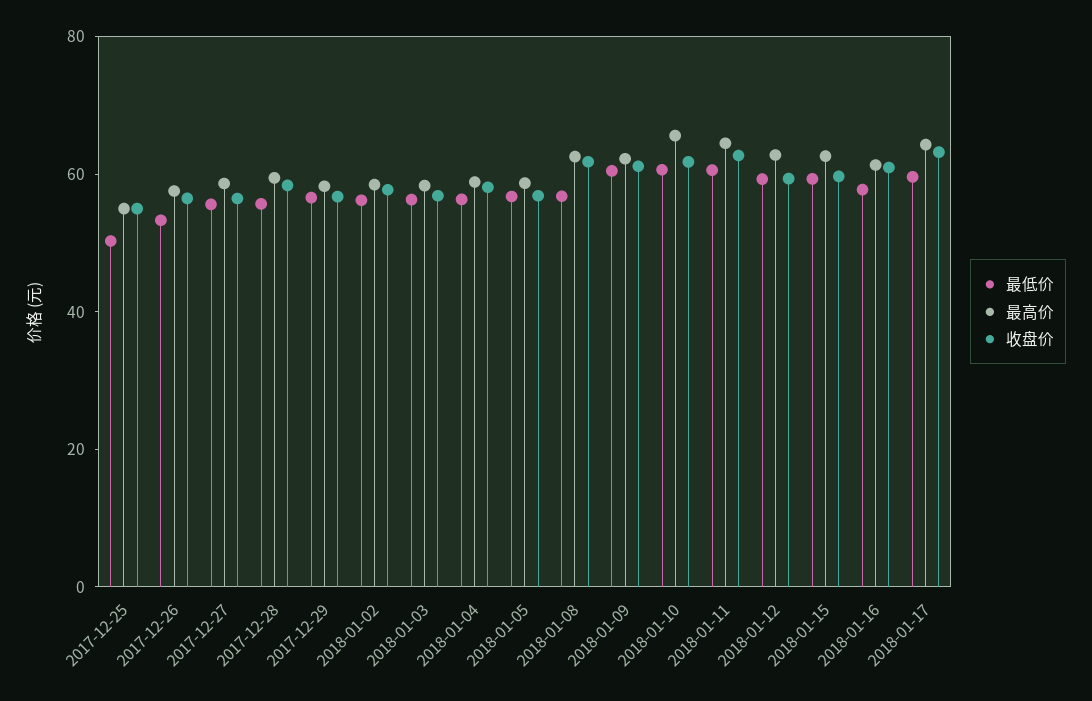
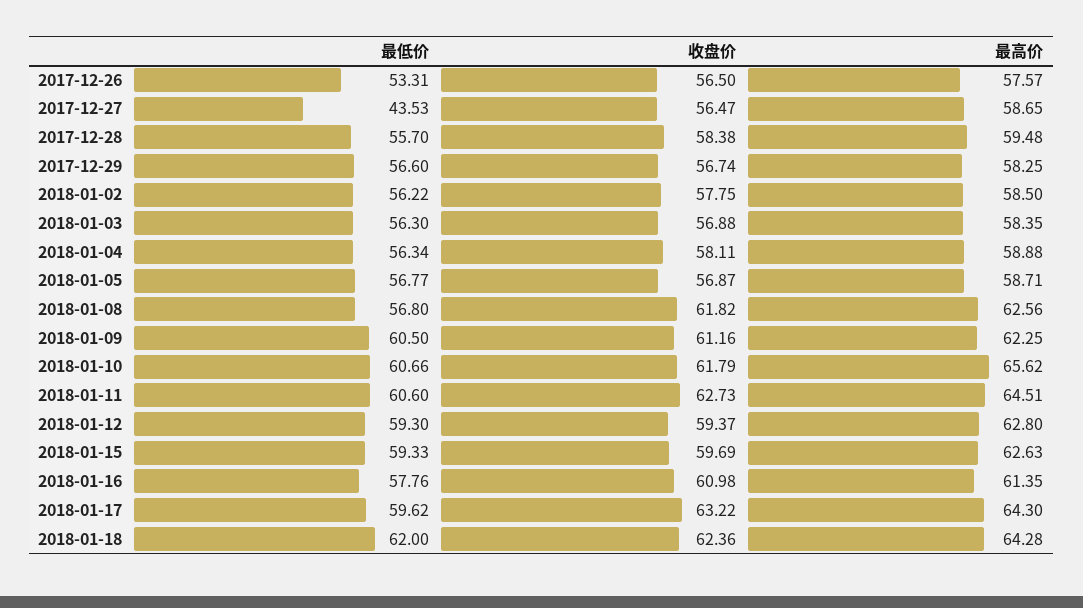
最低价, 2017-12-25: 50 -> none
最高价, 2017-12-25: 55 -> none
收盘价, 2017-12-25: 55 -> none
最低价, 2017-12-27: 55 -> 43.53
最低价, 2018-01-18: none -> 62
收盘价, 2018-01-18: none -> 62.36
最高价, 2018-01-18: none -> 64.28

